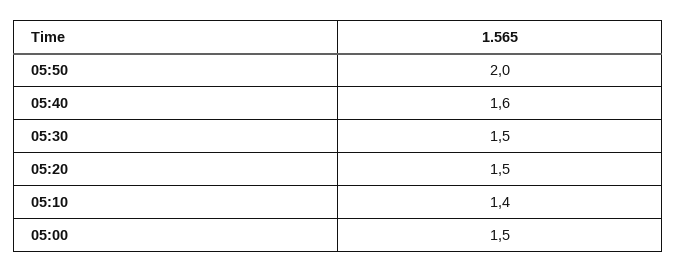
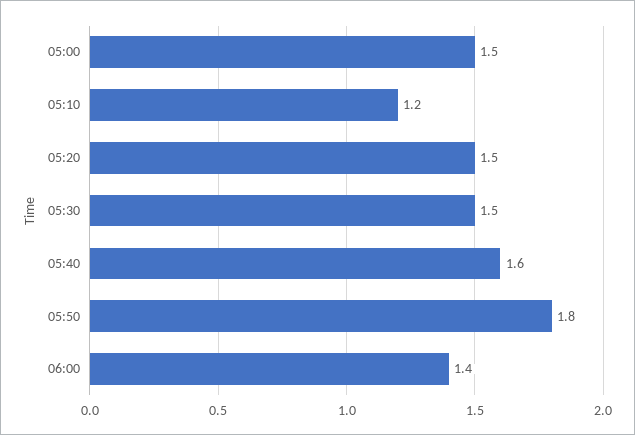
05:50: 2 -> 1.8
05:10: 1.4 -> 1.2
06:00: none -> 1.4

